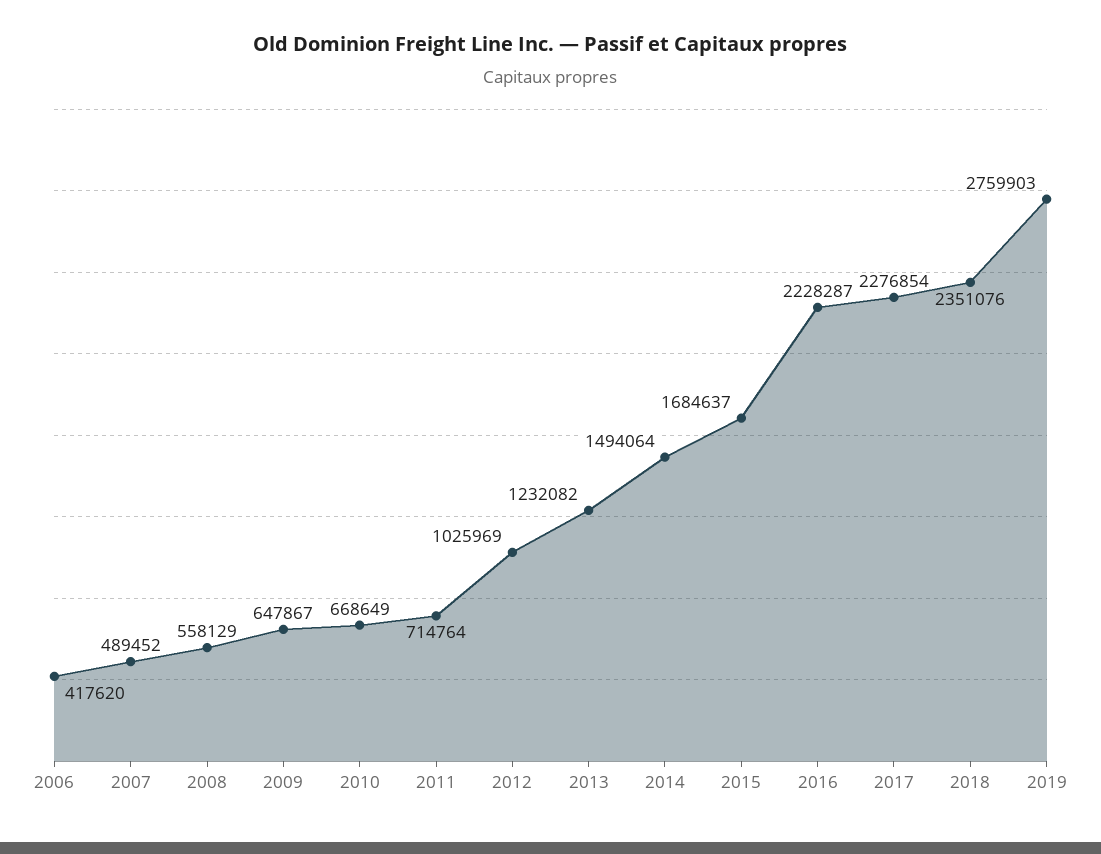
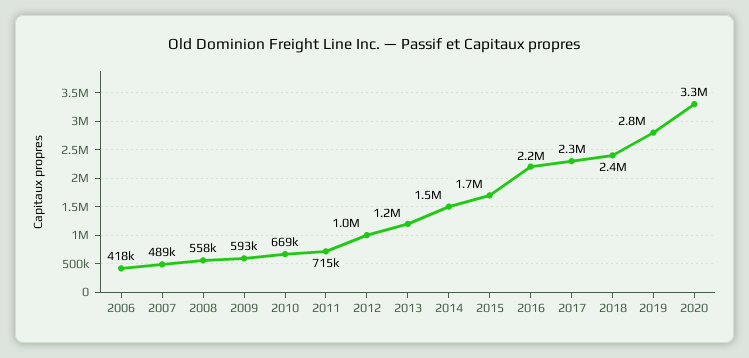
2009: 647867 -> 593000
2020: none -> 3300000

